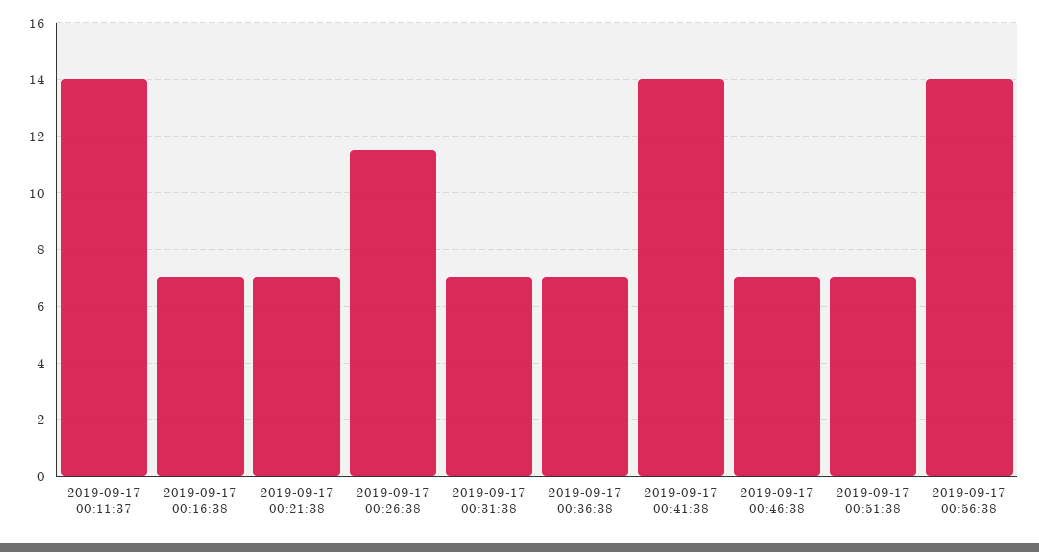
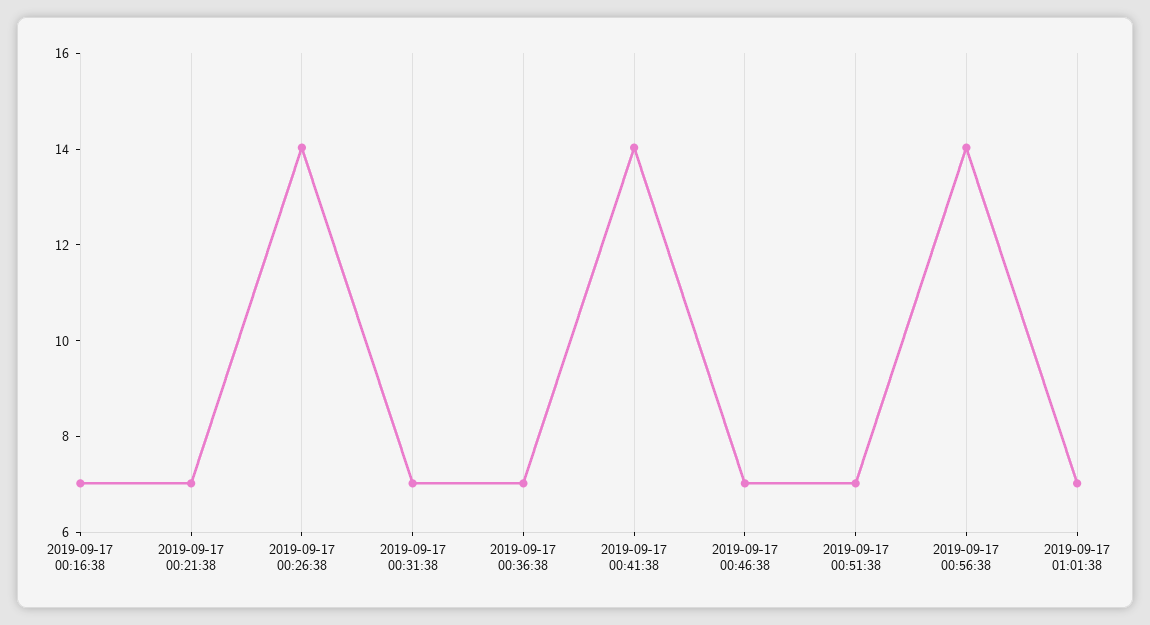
2019-09-17 00:11:37: 14 -> none
2019-09-17 00:26:38: 11.5 -> 14
2019-09-17 01:01:38: none -> 7

